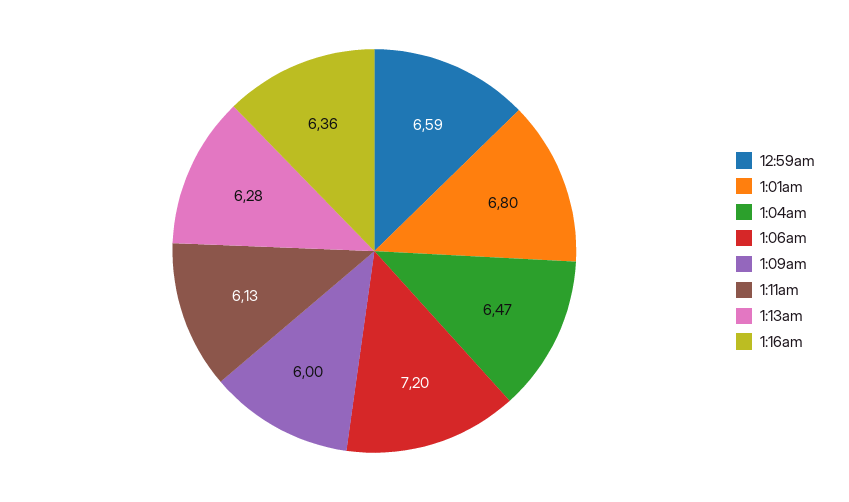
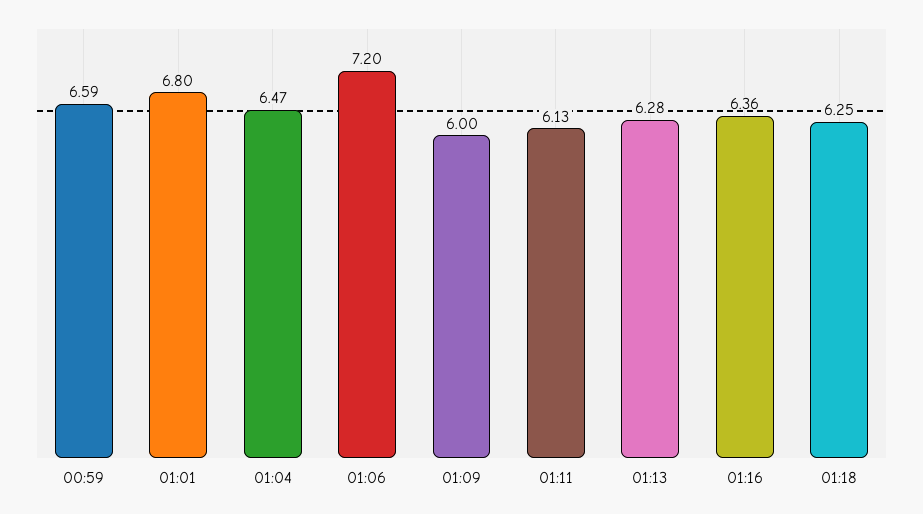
01:18: none -> 6.25

